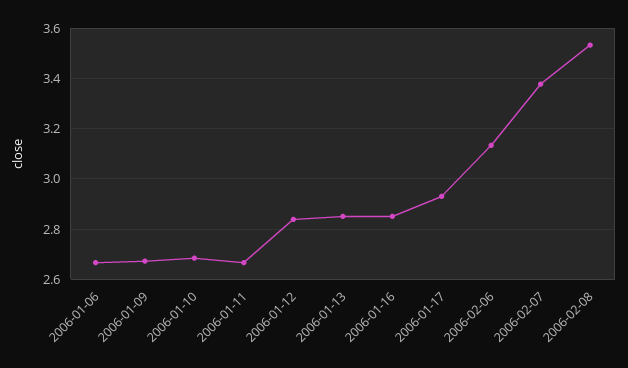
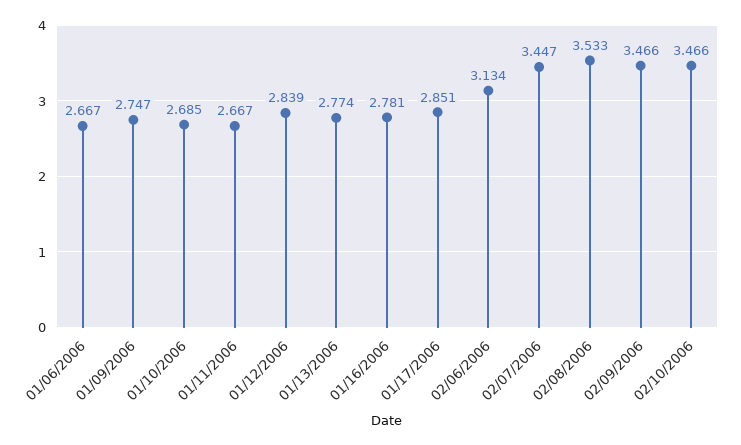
2006-01-09: 2.675 -> 2.747
2006-01-13: 2.85 -> 2.774
2006-01-16: 2.85 -> 2.781
2006-01-17: 2.925 -> 2.851
2006-02-07: 3.375 -> 3.447
02/09/2006: none -> 3.466
02/10/2006: none -> 3.466

